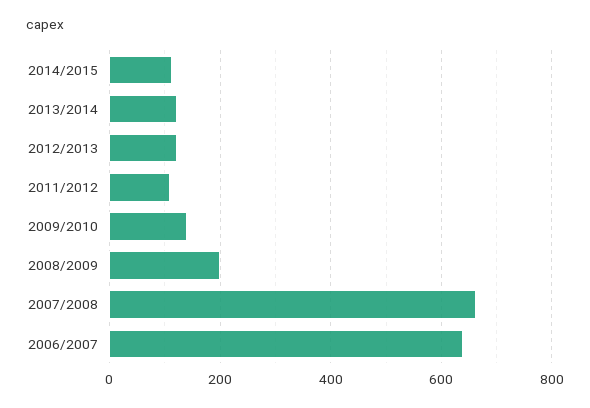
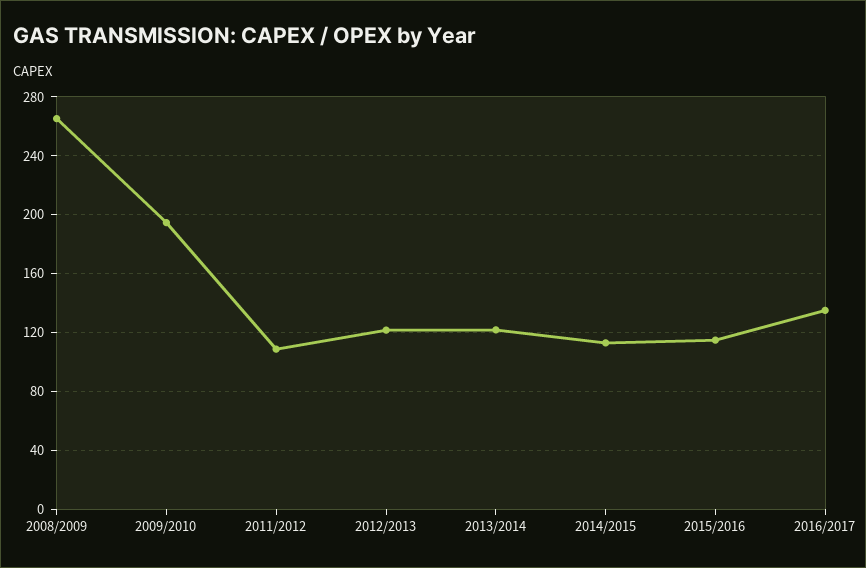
2009/2010: 140 -> 195
2008/2009: 200 -> 265
2007/2008: 660 -> none
2006/2007: 640 -> none
2015/2016: none -> 115
2016/2017: none -> 135

